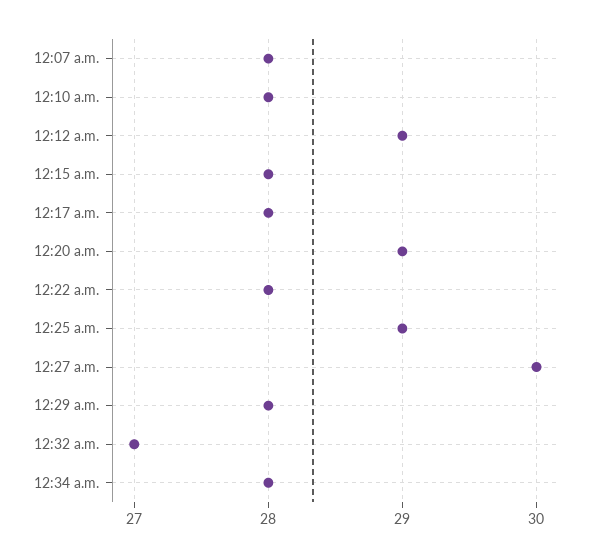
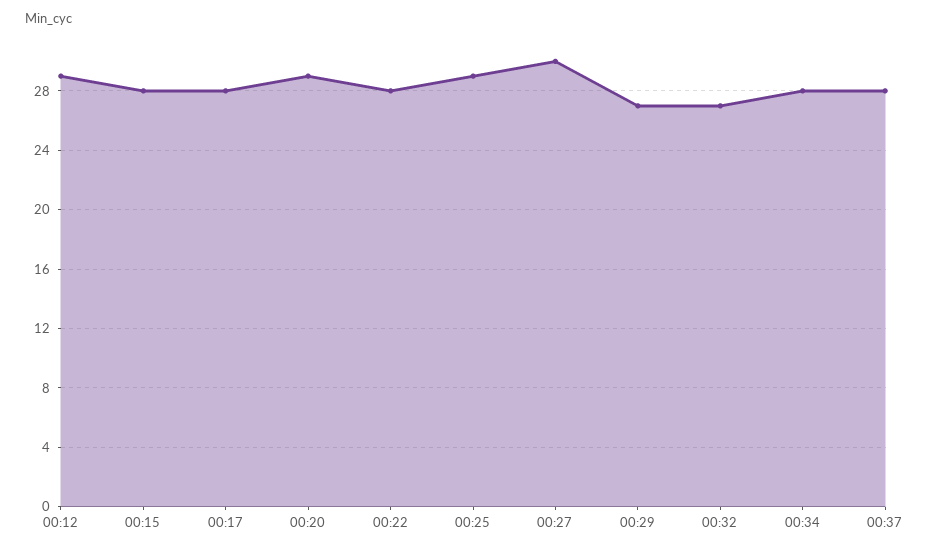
12:07 a.m.: 28 -> none
12:10 a.m.: 28 -> none
12:29 a.m.: 28 -> 27
00:37: none -> 28

